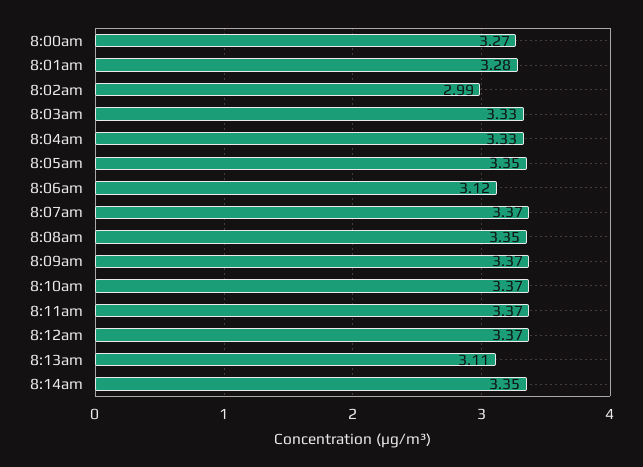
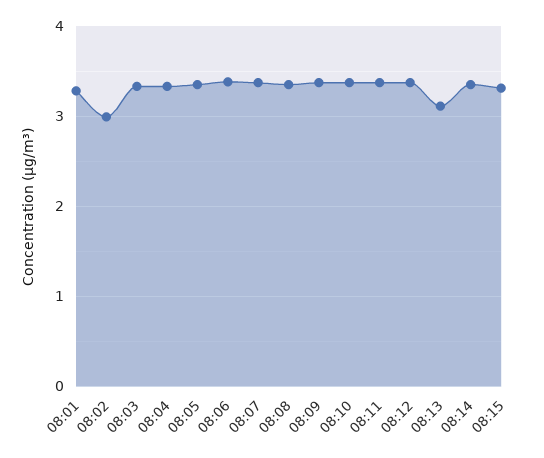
8:00am: 3.27 -> none
8:06am: 3.12 -> 3.4
08:15: none -> 3.3

